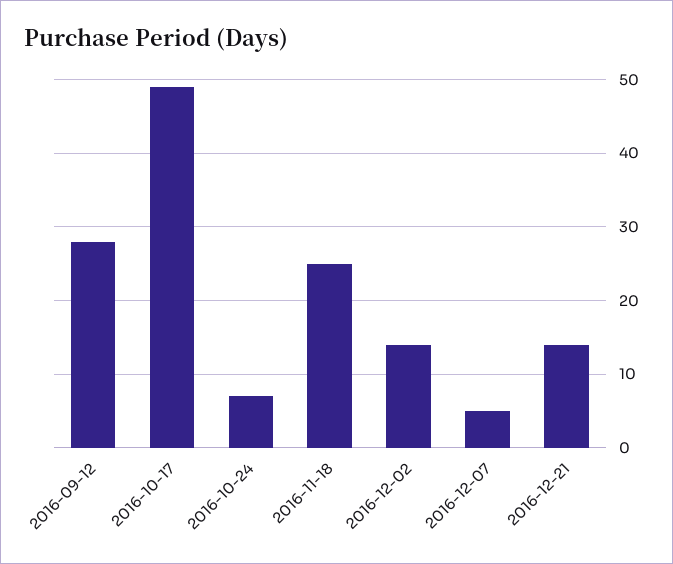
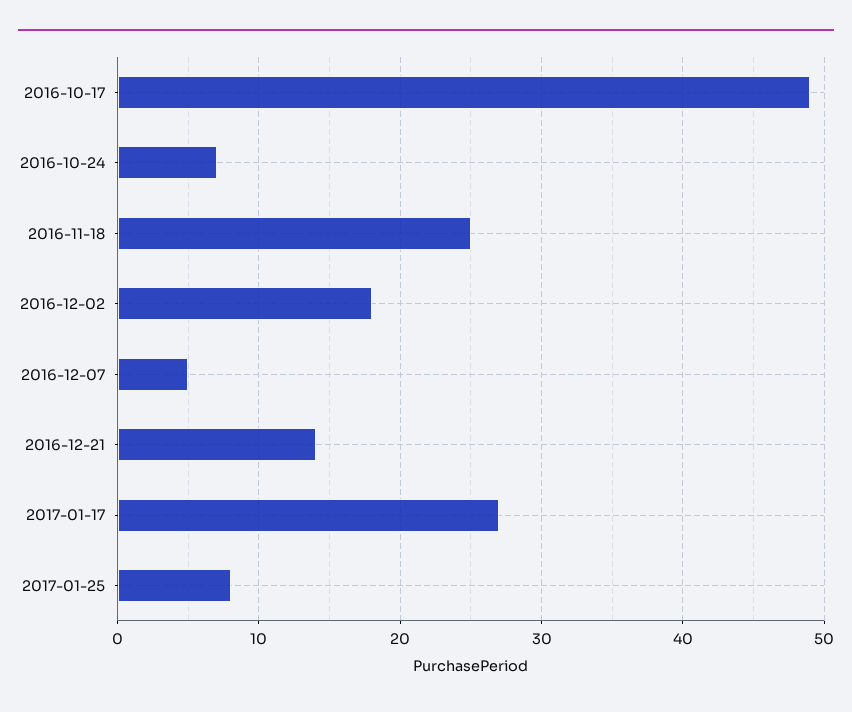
2016-09-12: 28 -> none
2016-12-02: 14 -> 18
2017-01-17: none -> 27
2017-01-25: none -> 8

